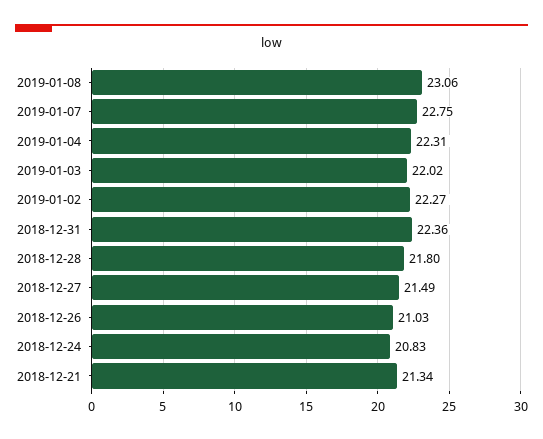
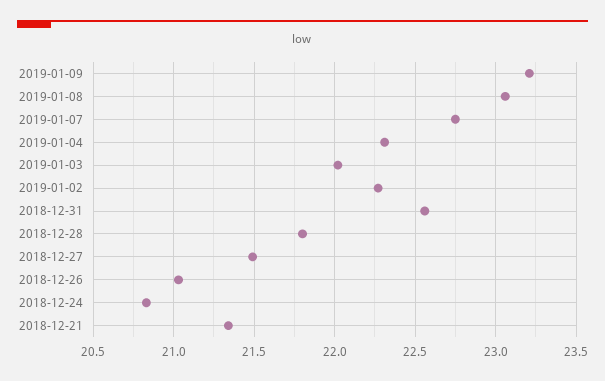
2018-12-31: 22.36 -> 22.55
2019-01-09: none -> 23.2

